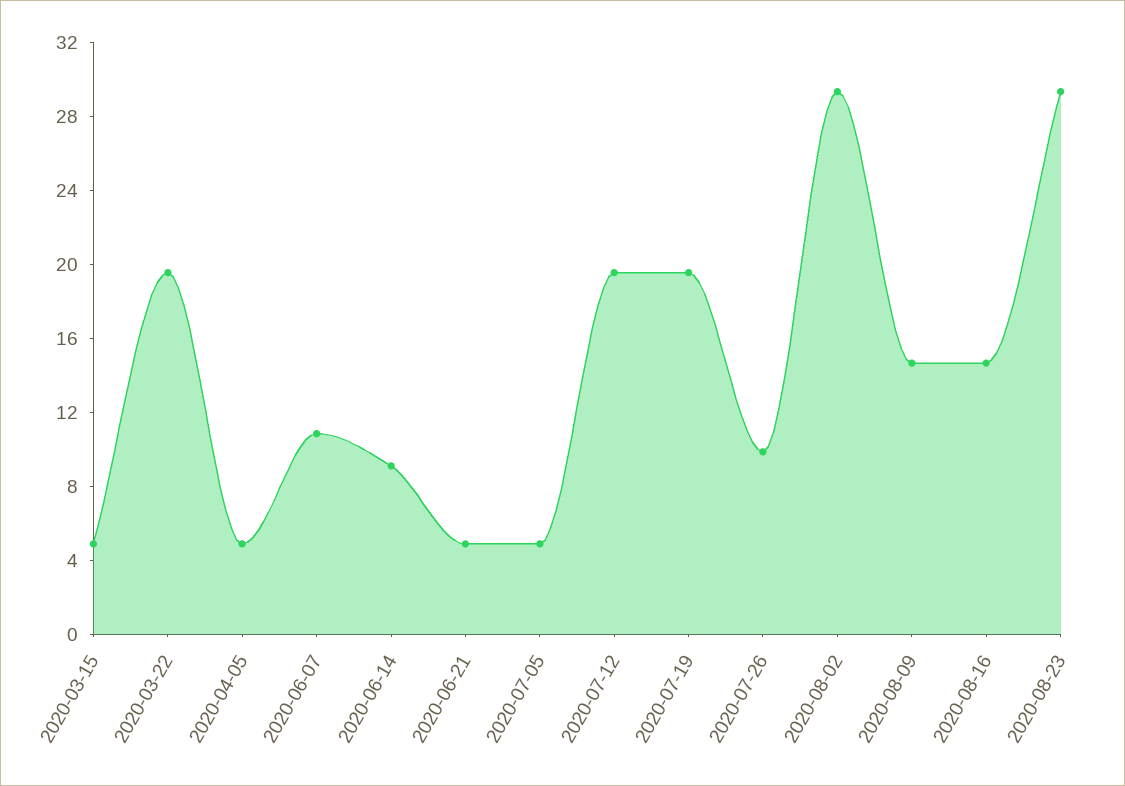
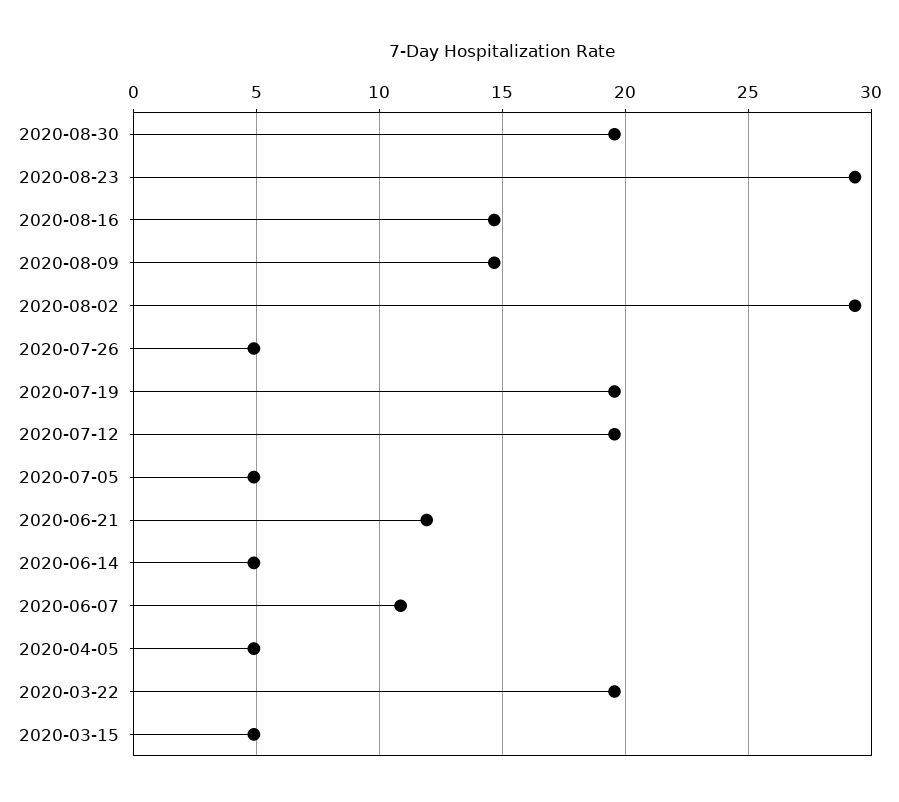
2020-06-14: 9 -> 5
2020-06-21: 5 -> 12
2020-07-26: 10 -> 5
2020-08-30: none -> 19.5

